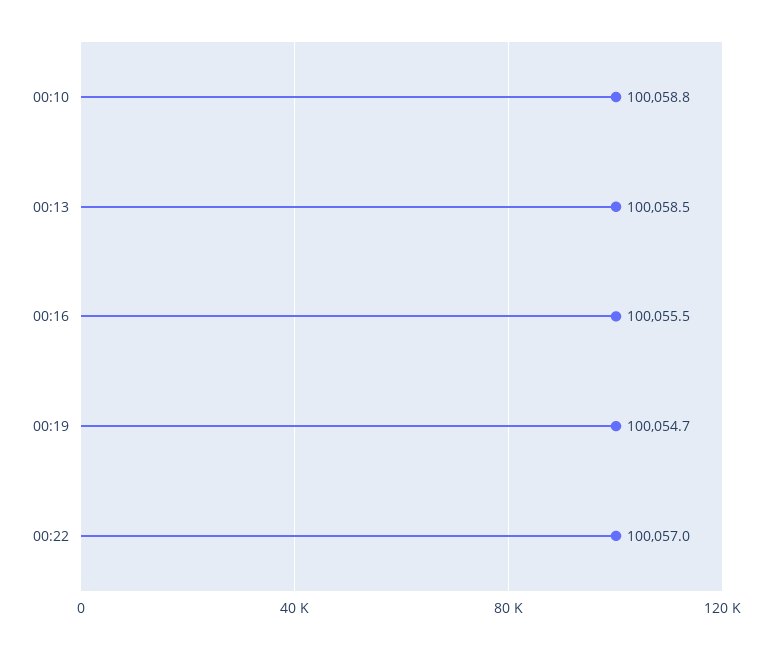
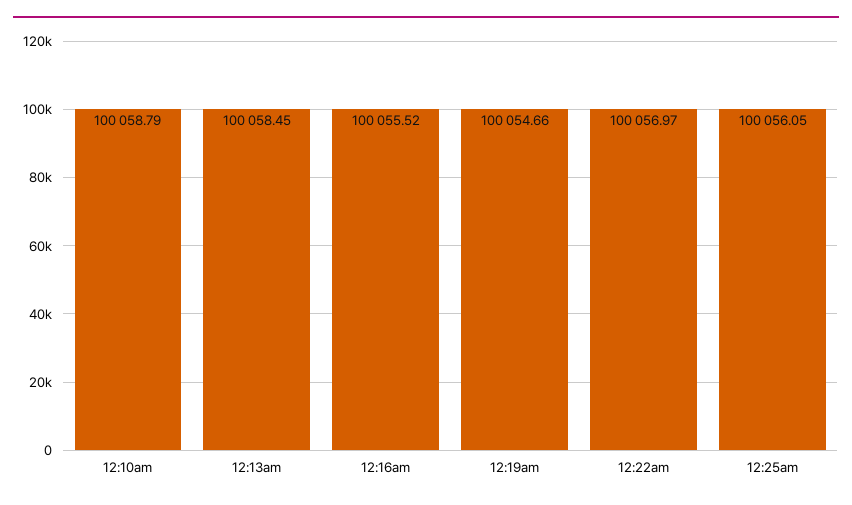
12:25am: none -> 100056.05

